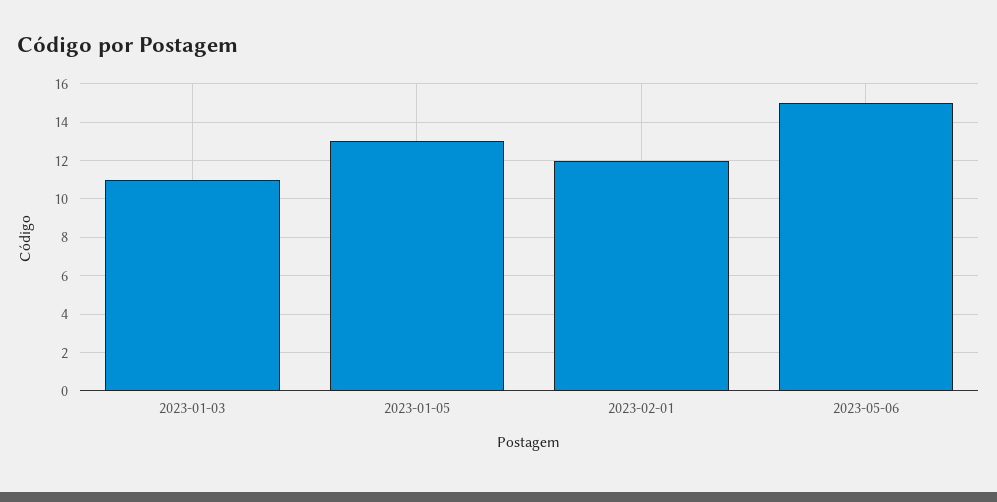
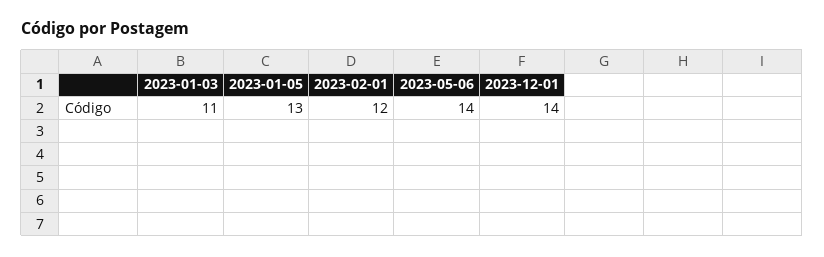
2023-05-06: 15 -> 14
2023-12-01: none -> 14

